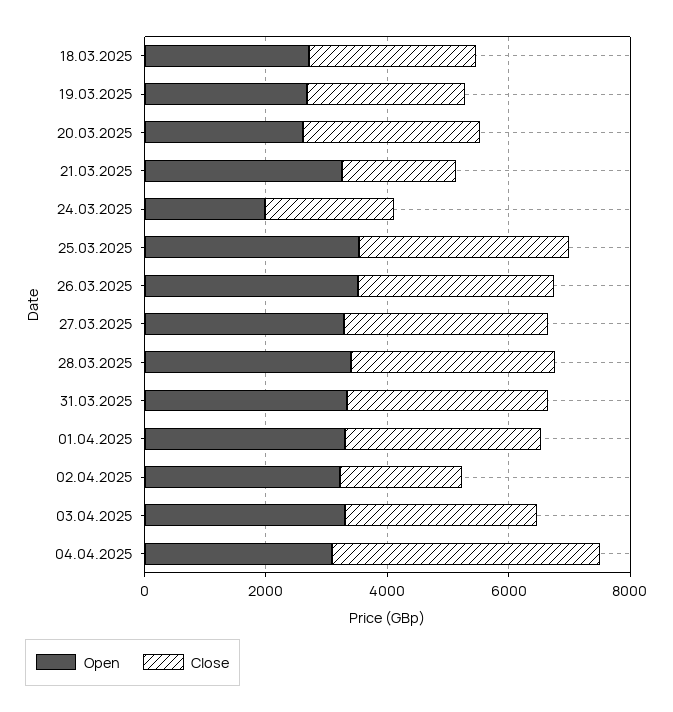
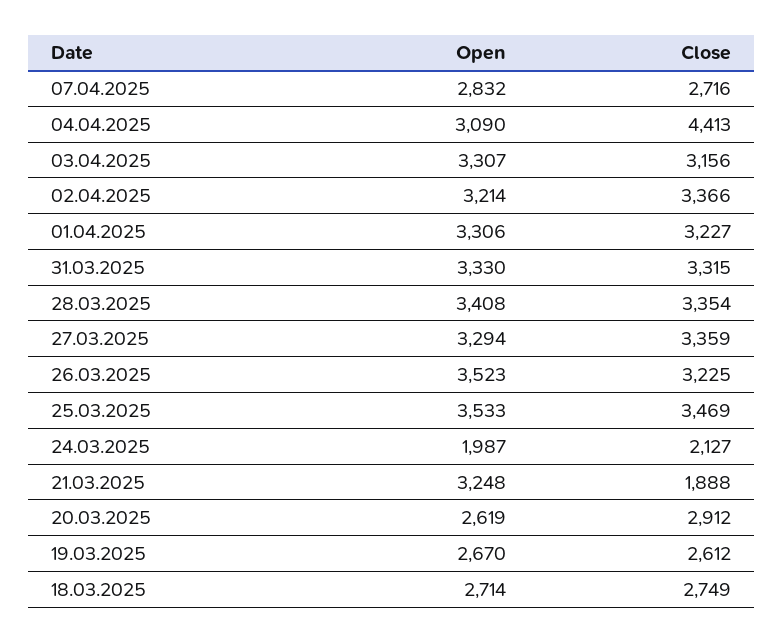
Close, 02.04.2025: 2000 -> 3366
Open, 07.04.2025: none -> 2832
Close, 07.04.2025: none -> 2716

